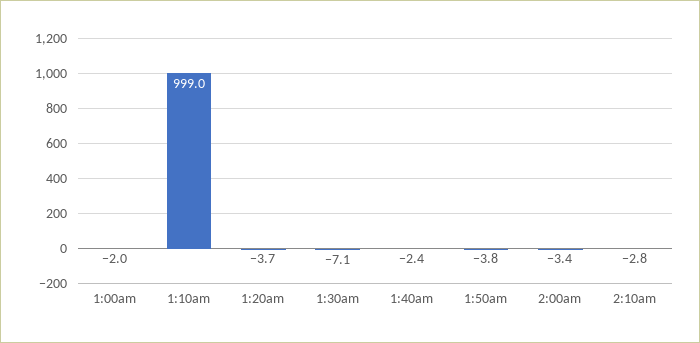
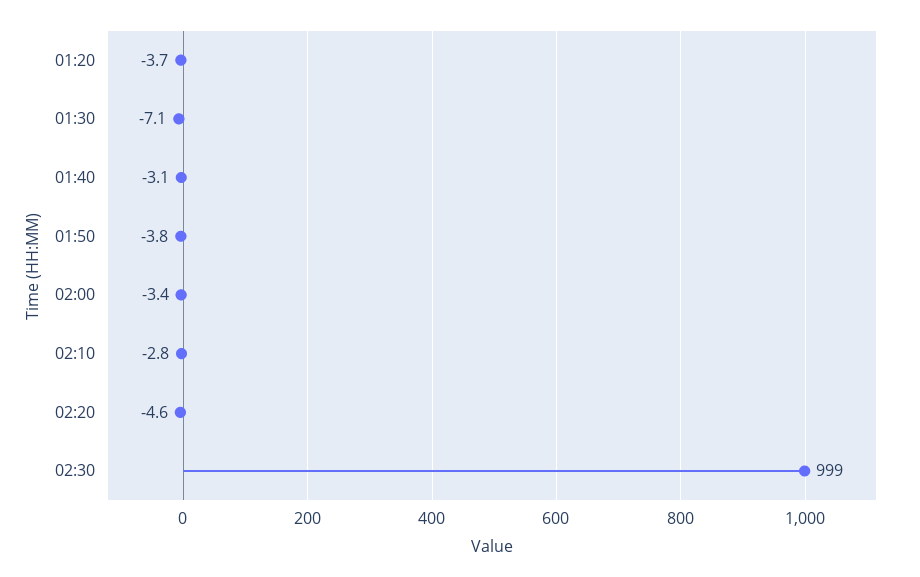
1:00am: -2 -> none
1:10am: 999 -> none
1:40am: -2.4 -> -3.1
02:20: none -> -4.6
02:30: none -> 999

